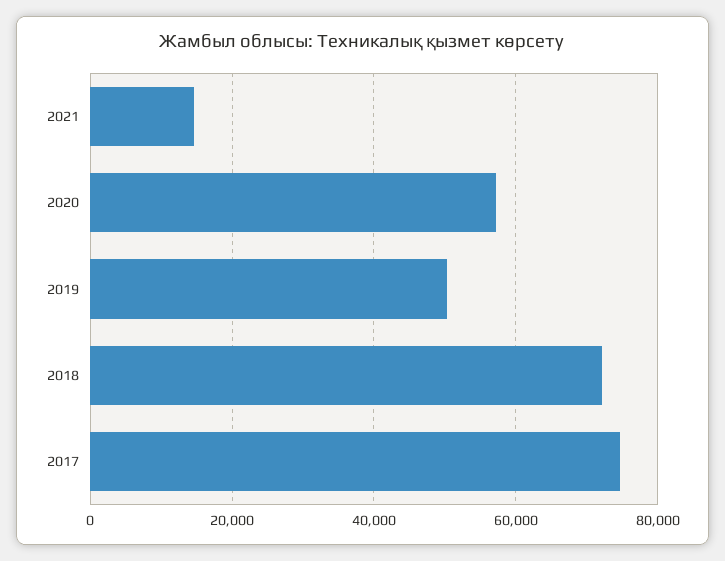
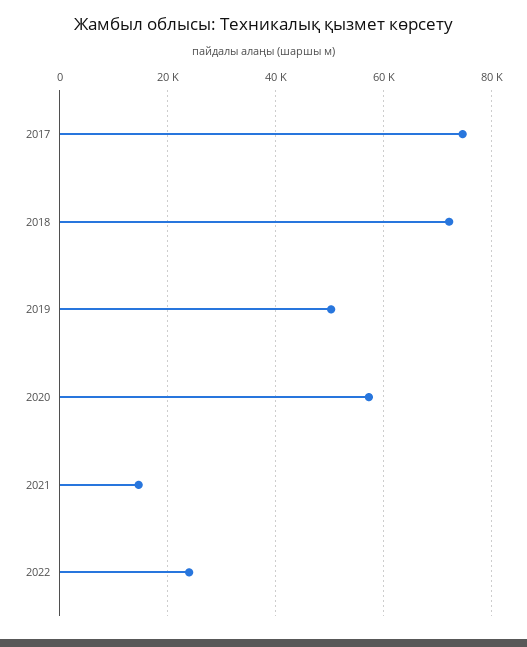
2022: none -> 24000

